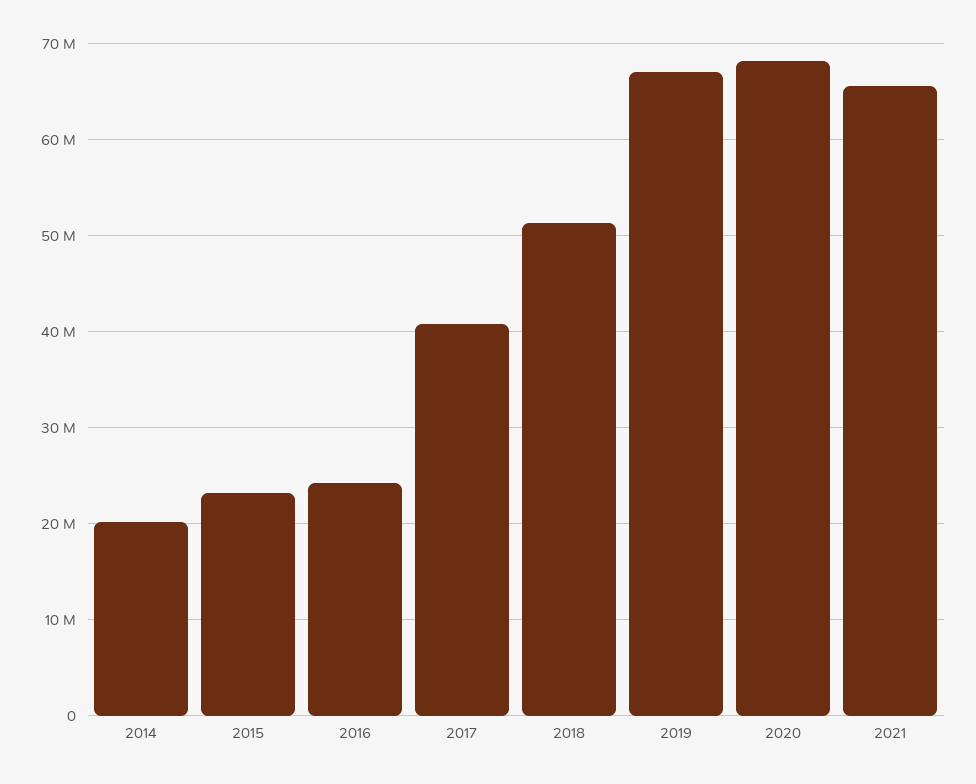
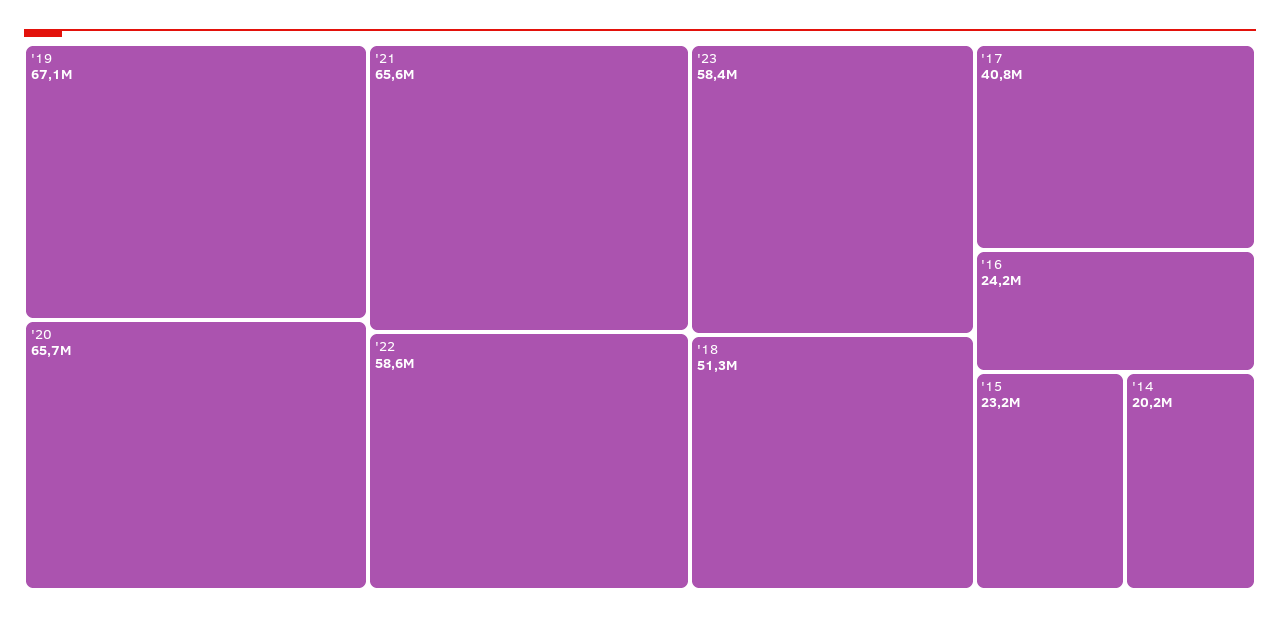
2020: 68000000 -> 65700000
'22: none -> 58600000
'23: none -> 58400000

